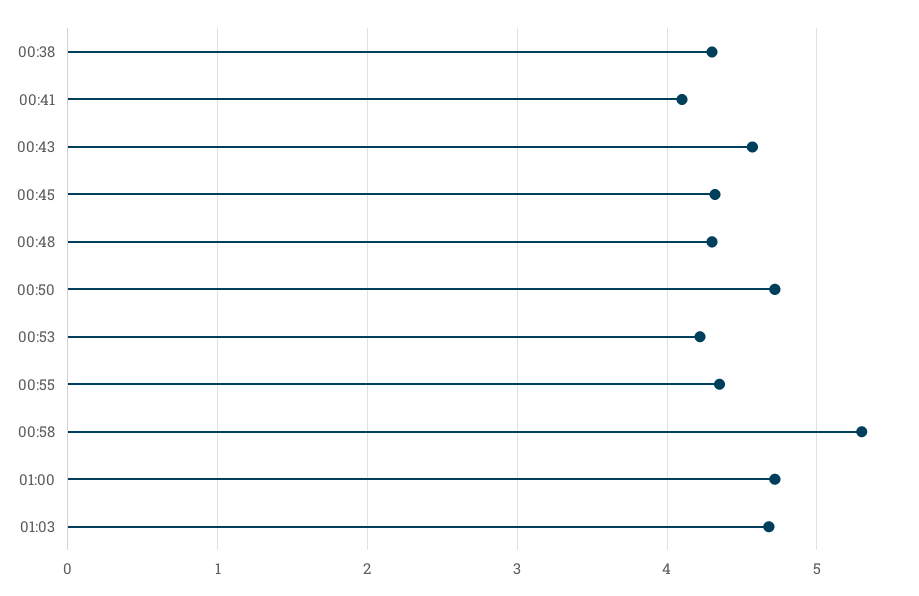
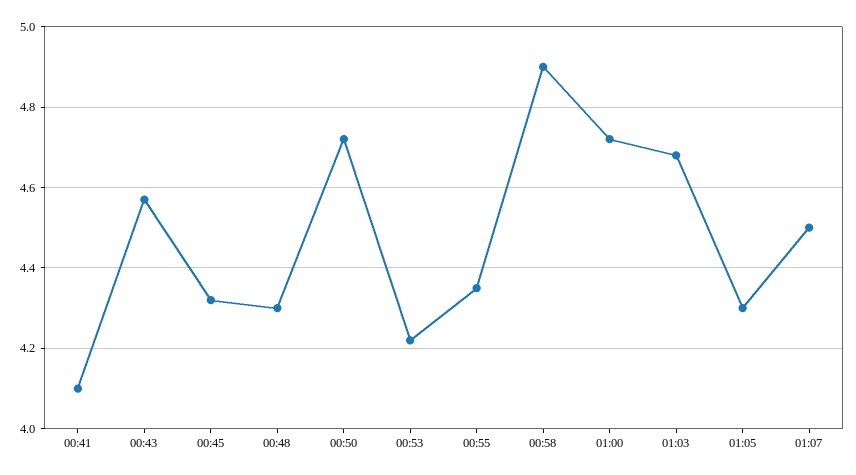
00:38: 4.3 -> none
00:58: 5.3 -> 4.9
01:05: none -> 4.3
01:07: none -> 4.5

